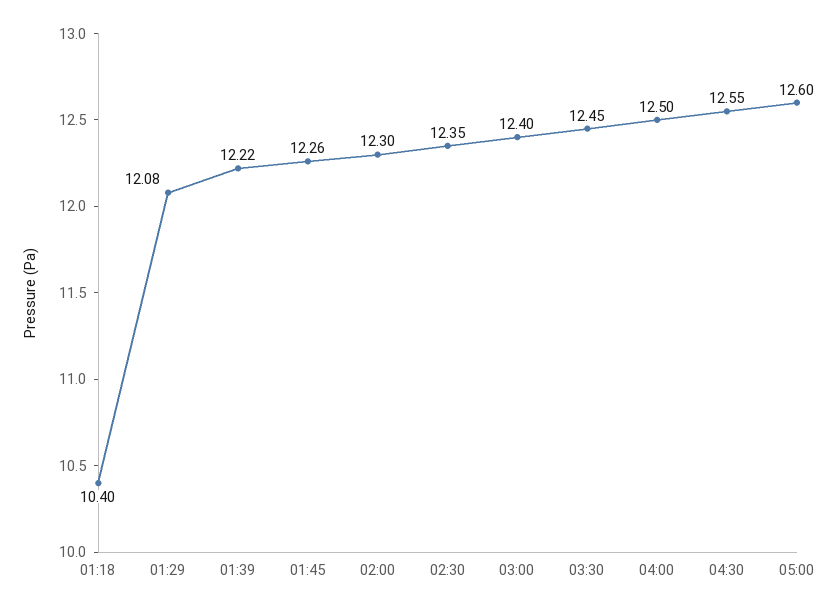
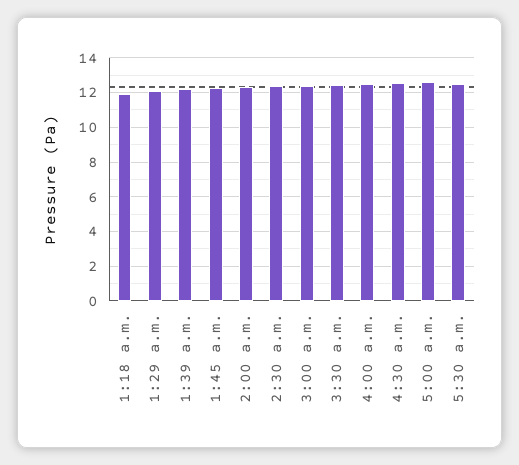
01:18: 10.4 -> 12
5:30 a.m.: none -> 12.5

